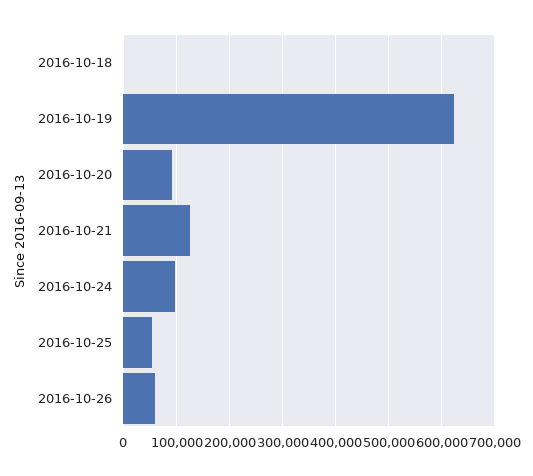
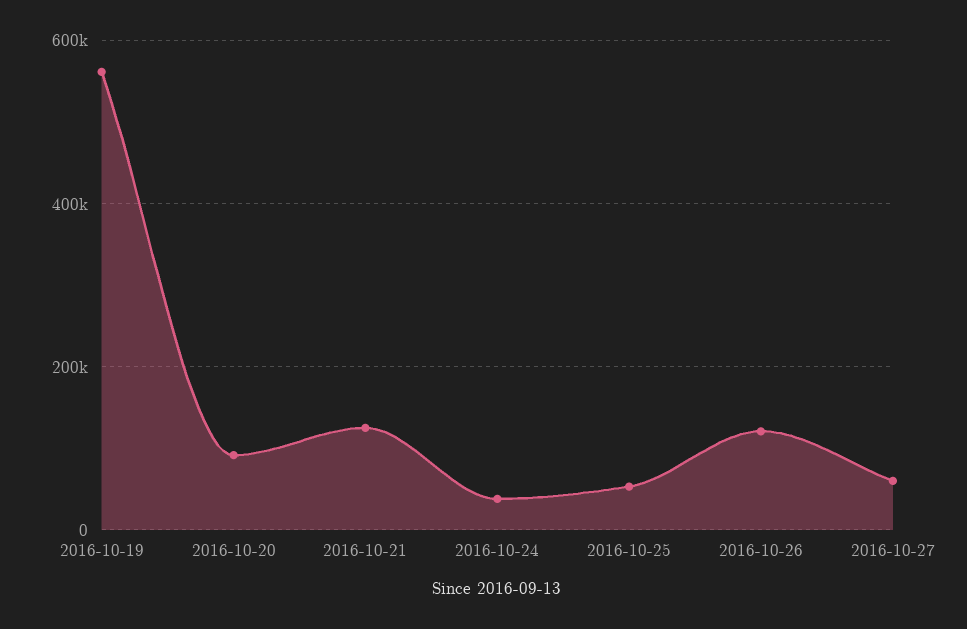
2016-10-18: 0 -> none
2016-10-19: 620000 -> 560000
2016-10-24: 100000 -> 40000
2016-10-26: 60000 -> 120000
2016-10-27: none -> 60000

